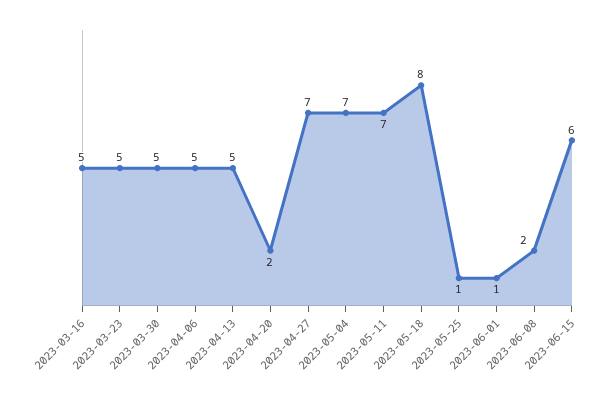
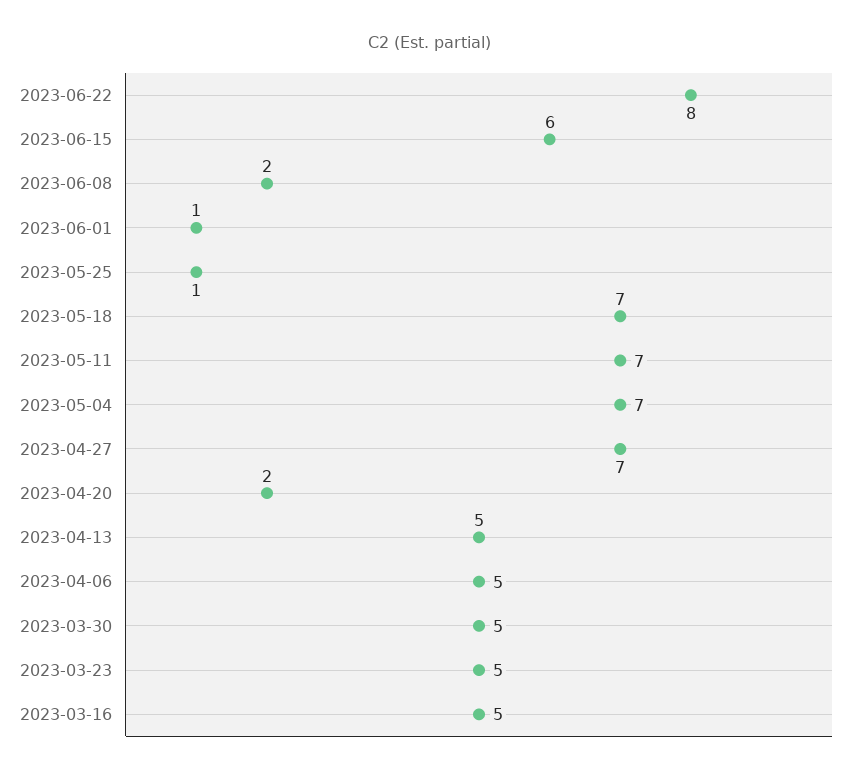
2023-05-18: 8 -> 7
2023-06-22: none -> 8

